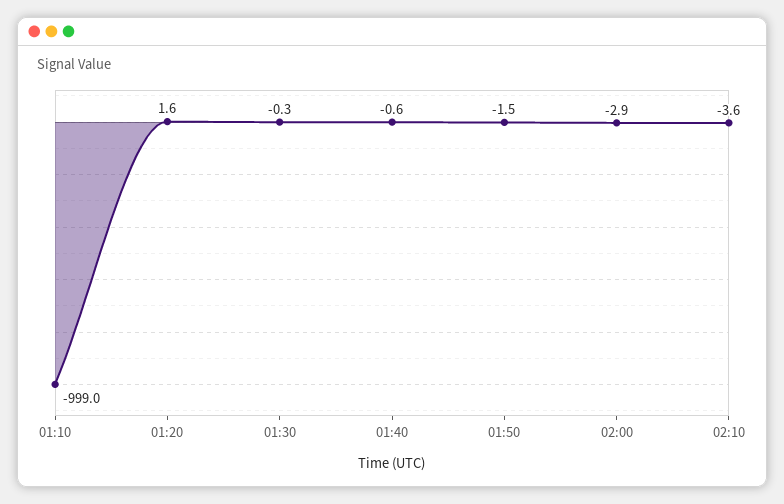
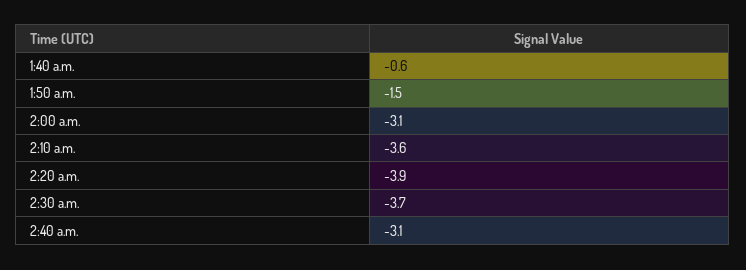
01:10: -999 -> none
01:20: 1.6 -> none
01:30: -0.3 -> none
02:00: -2.9 -> -3.1
2:20 a.m.: none -> -3.9
2:30 a.m.: none -> -3.7
2:40 a.m.: none -> -3.1

